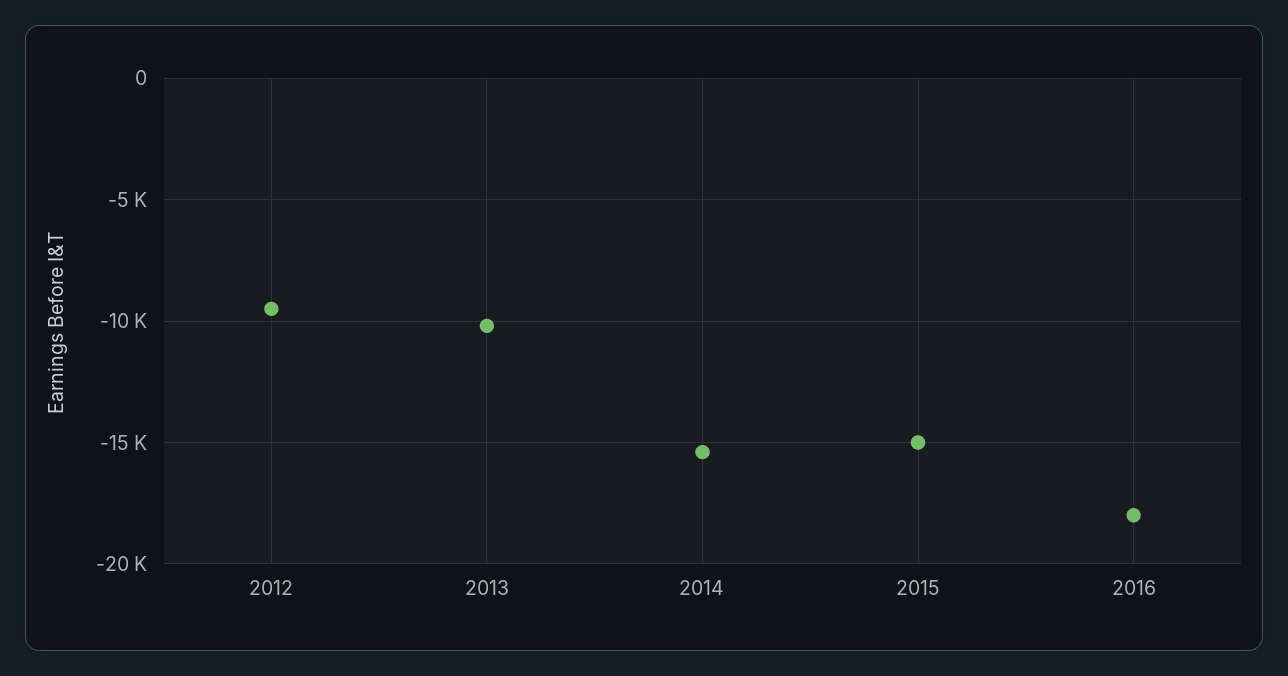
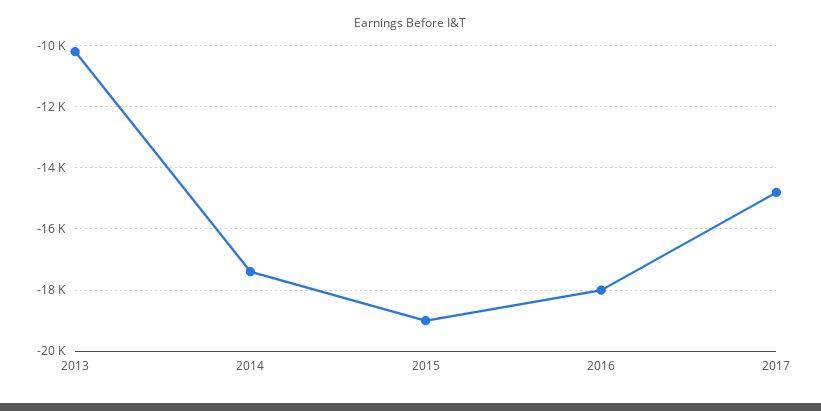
2012: -9500 -> none
2014: -15500 -> -17400
2015: -15000 -> -19000
2017: none -> -14800

